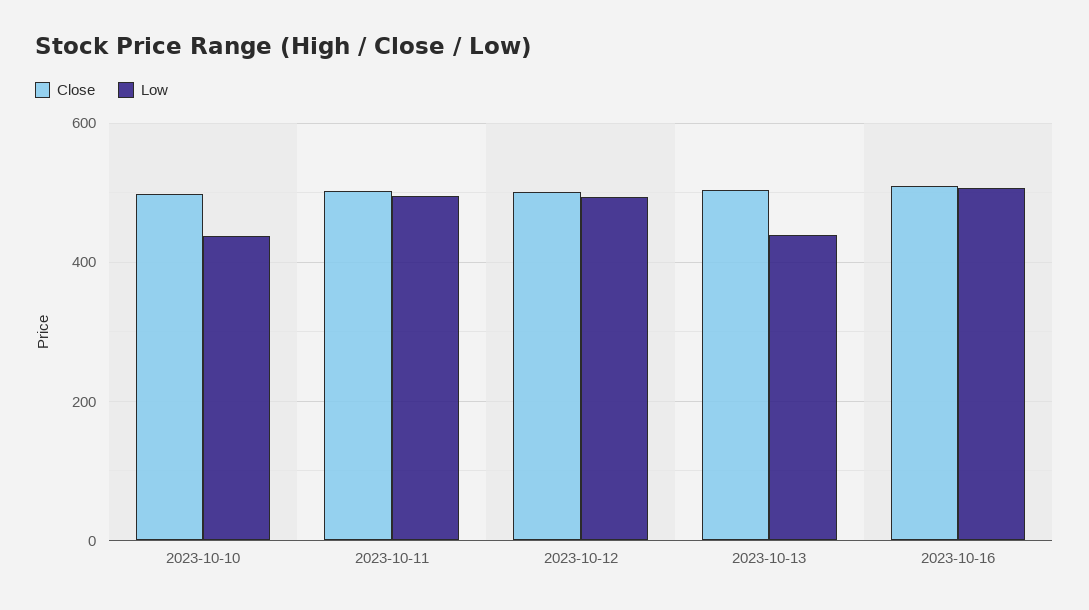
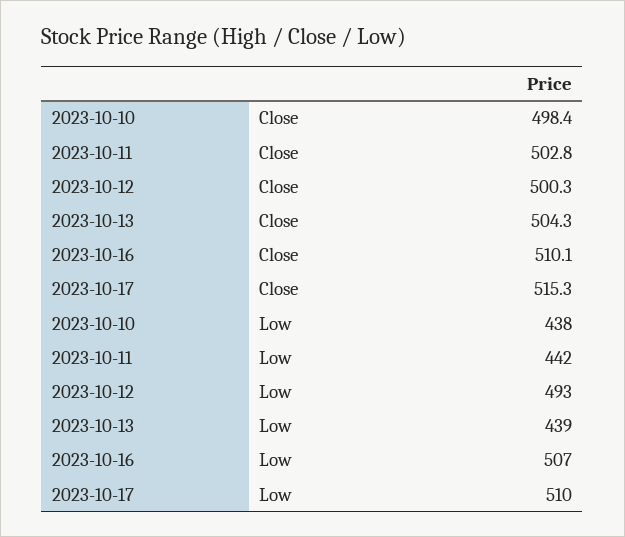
Low, 2023-10-11: 500 -> 442
Close, 2023-10-17: none -> 515.3
Low, 2023-10-17: none -> 510

